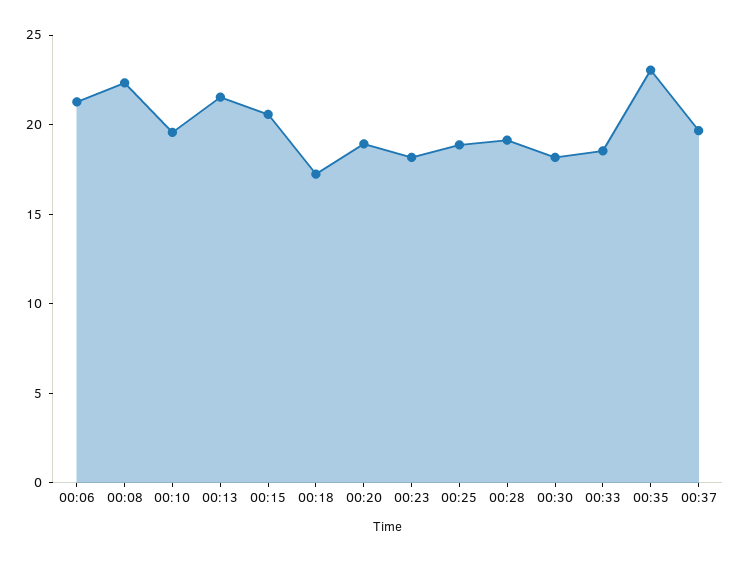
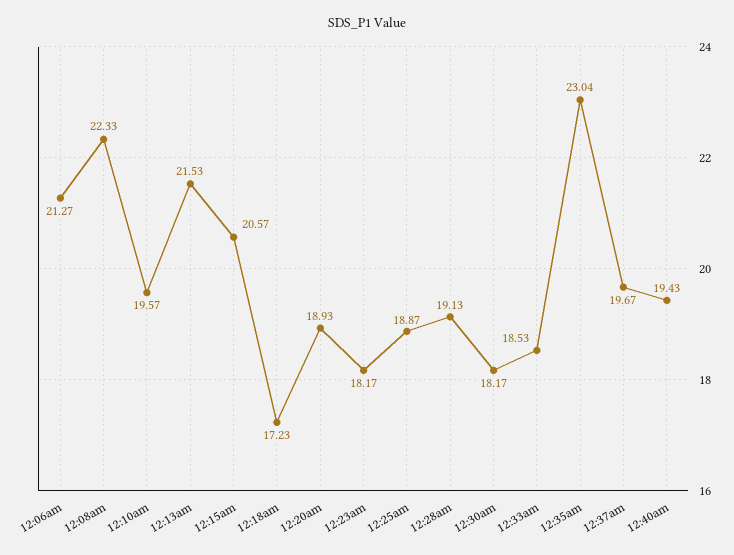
12:40am: none -> 19.43

